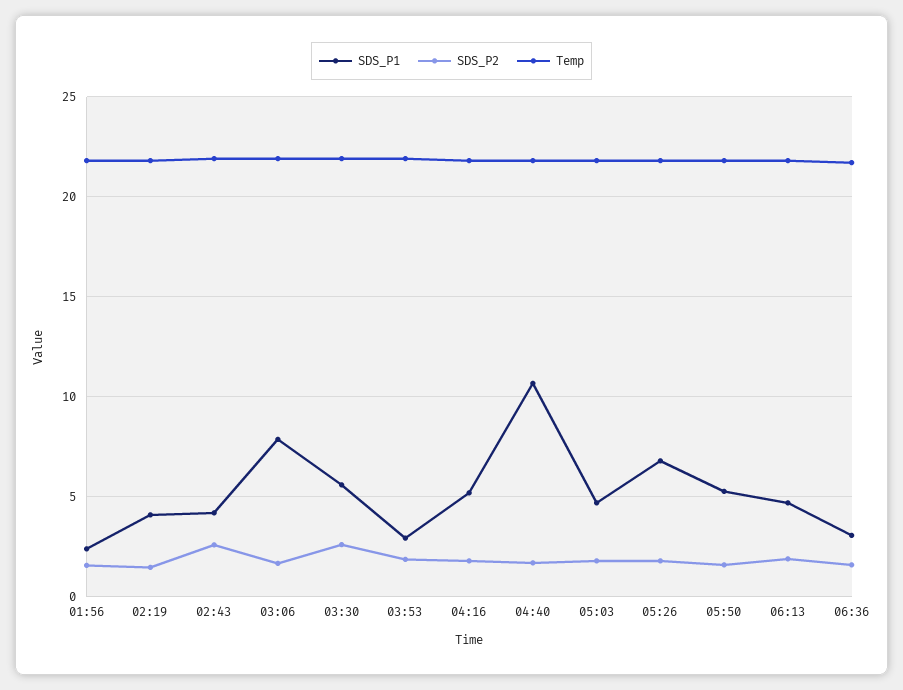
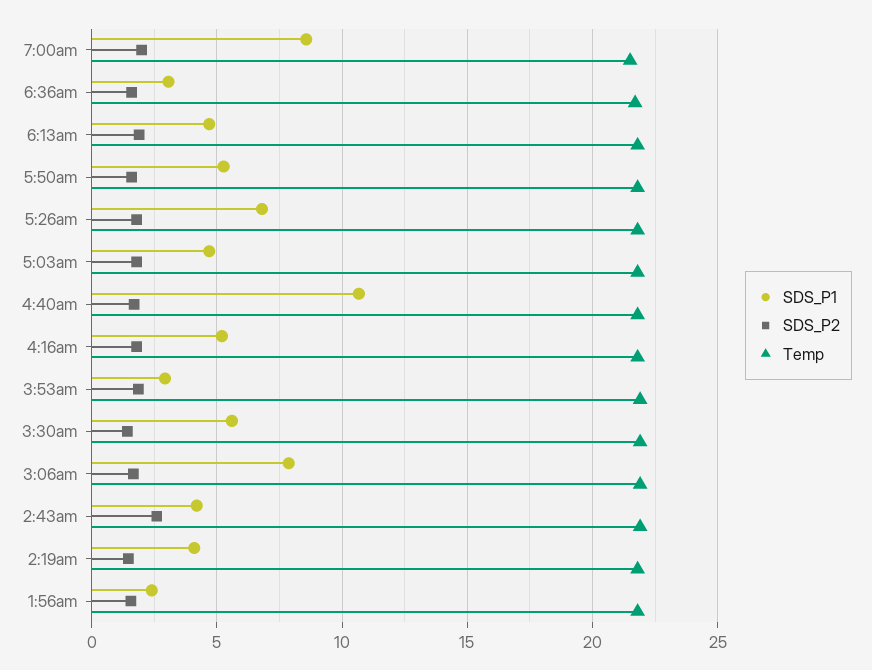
SDS_P2, 03:30: 2.5 -> 1.5
SDS_P1, 7:00am: none -> 8.5
SDS_P2, 7:00am: none -> 2
Temp, 7:00am: none -> 21.5

